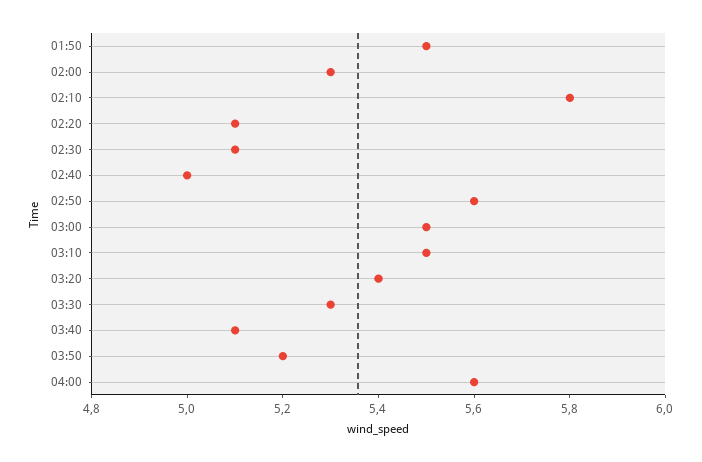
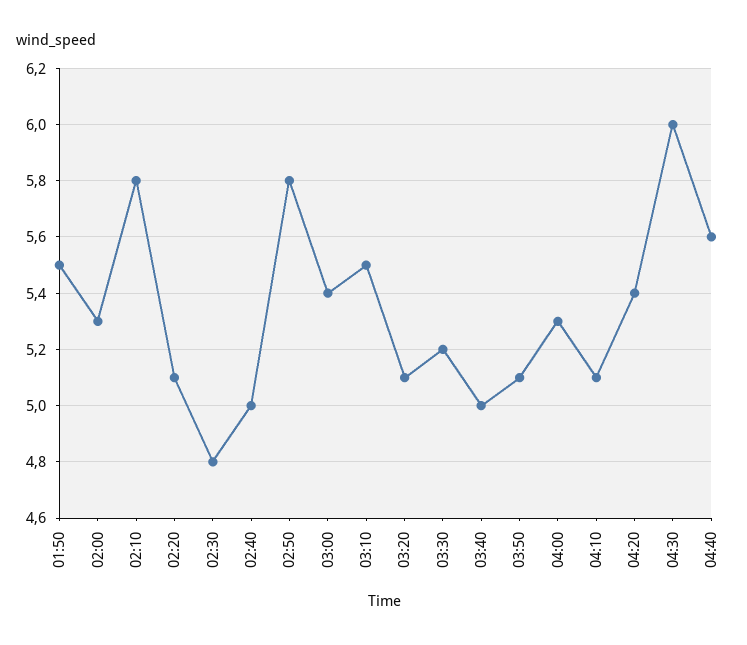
02:30: 5.1 -> 4.8
02:50: 5.6 -> 5.8
03:00: 5.5 -> 5.4
03:20: 5.4 -> 5.1
03:30: 5.3 -> 5.2
03:40: 5.1 -> 5
03:50: 5.2 -> 5.1
04:00: 5.6 -> 5.3
04:10: none -> 5.1
04:20: none -> 5.4
04:30: none -> 6
04:40: none -> 5.6

